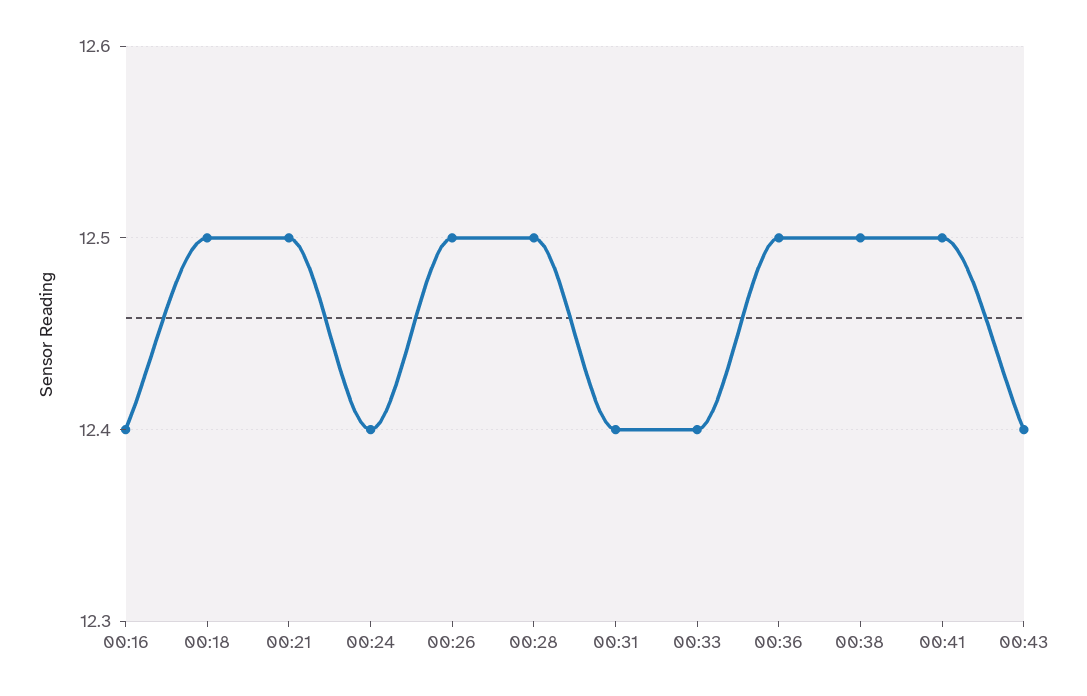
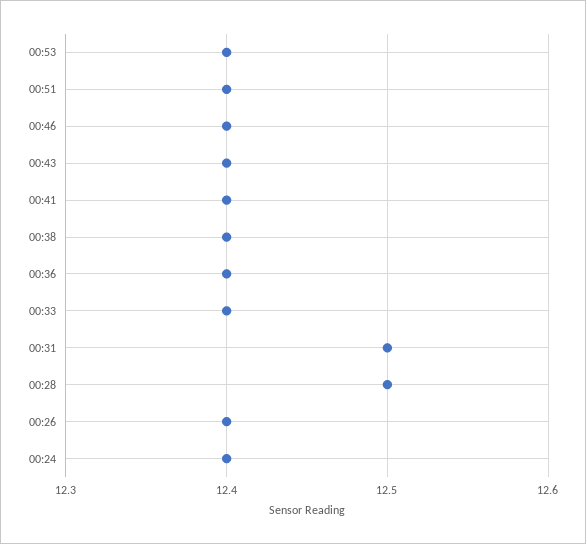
00:16: 12.4 -> none
00:18: 12.5 -> none
00:21: 12.5 -> none
00:26: 12.5 -> 12.4
00:31: 12.4 -> 12.5
00:36: 12.5 -> 12.4
00:38: 12.5 -> 12.4
00:41: 12.5 -> 12.4
00:53: none -> 12.4
00:51: none -> 12.4
00:46: none -> 12.4

